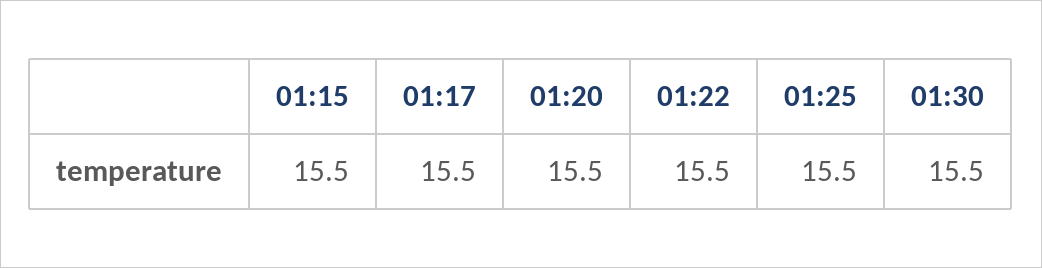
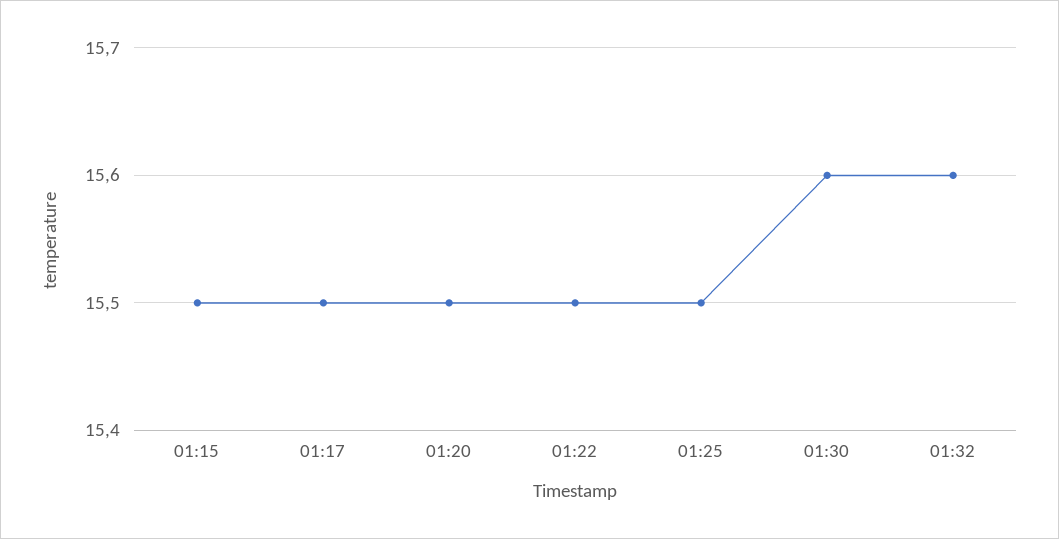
01:30: 15.5 -> 15.6
01:32: none -> 15.6

